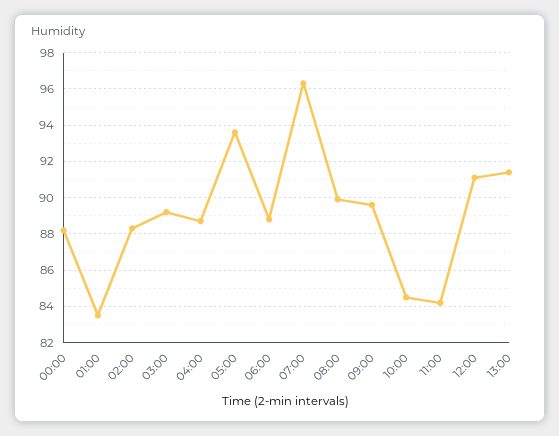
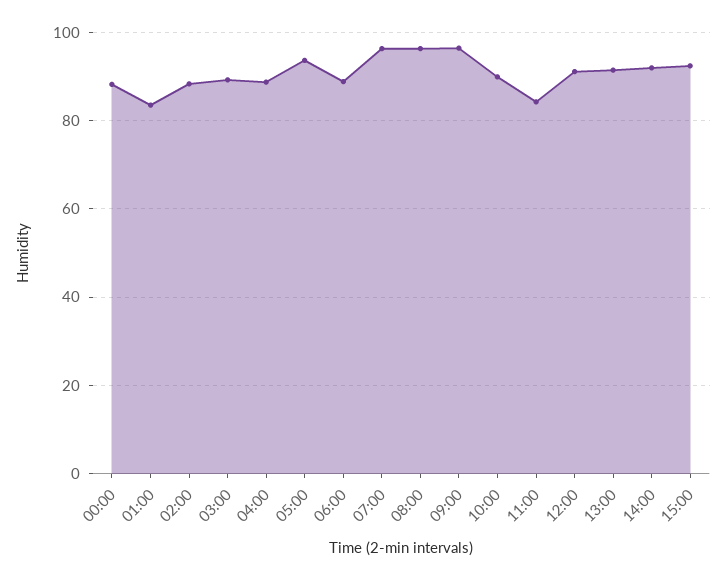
08:00: 90 -> 96
09:00: 89.5 -> 96
10:00: 84.5 -> 90
14:00: none -> 92
15:00: none -> 92

